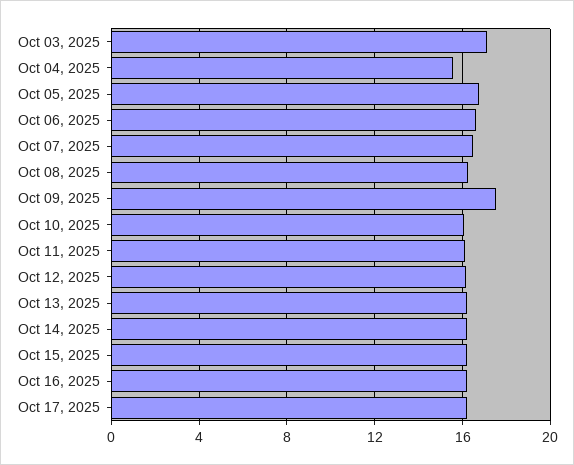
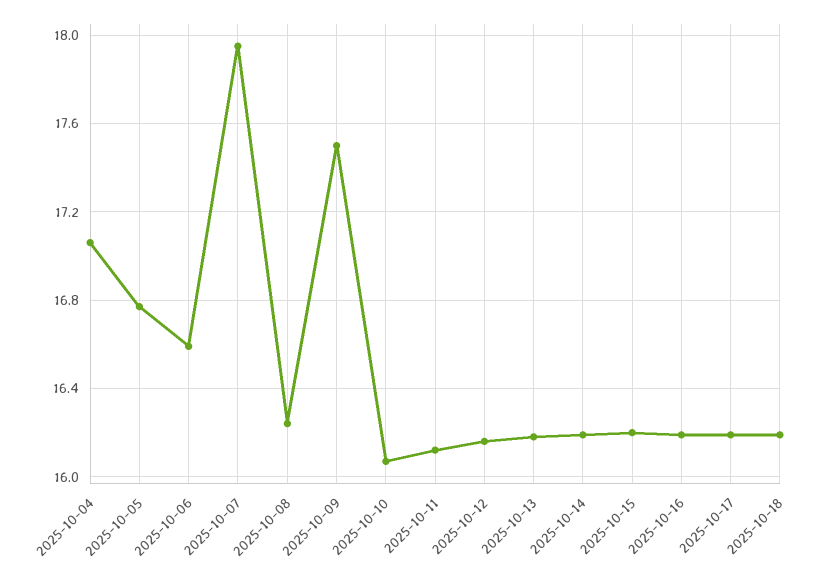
Oct 03, 2025: 17 -> none
Oct 04, 2025: 15.5 -> 17.05
Oct 07, 2025: 16.5 -> 17.95
2025-10-18: none -> 16.2

